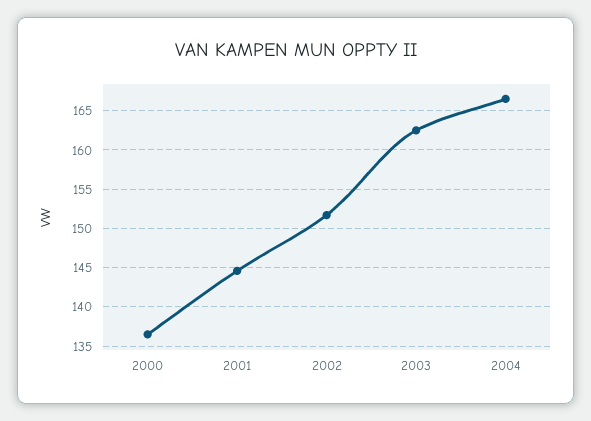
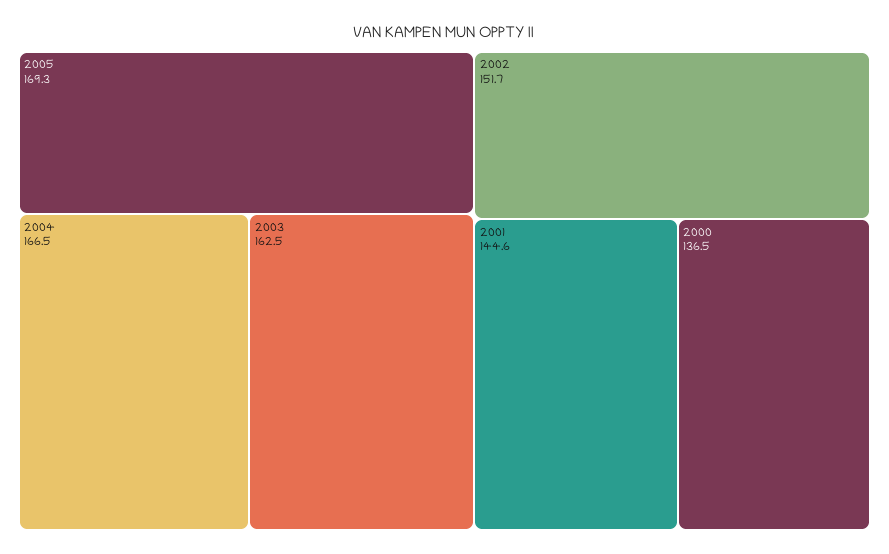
2005: none -> 169.3

